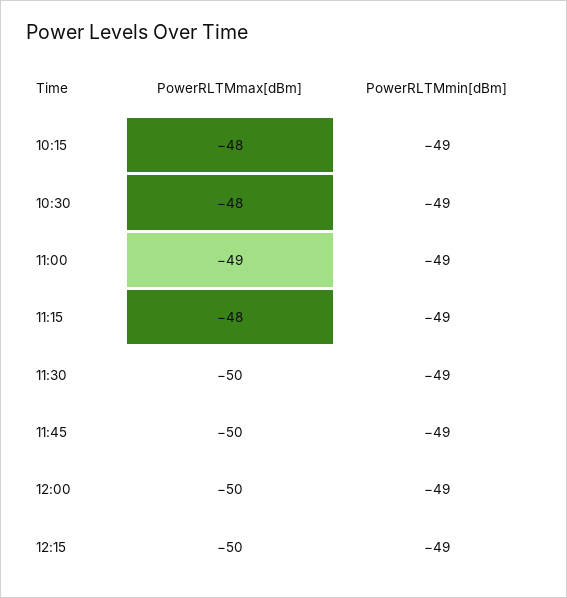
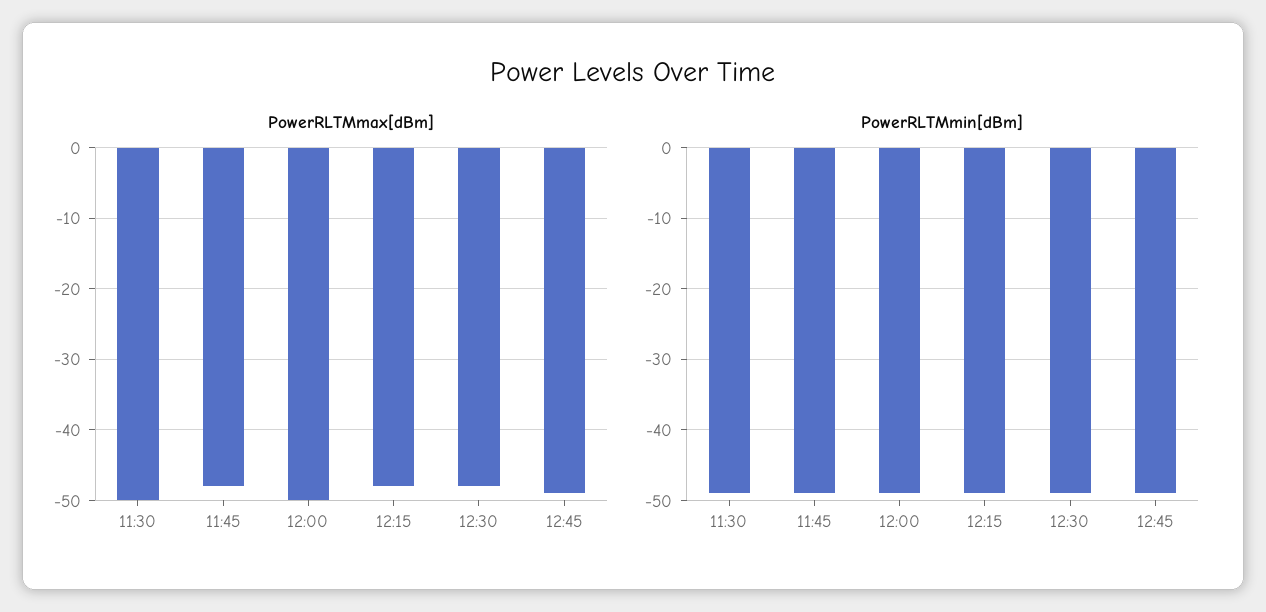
PowerRLTMmax[dBm], 10:15: -48 -> none
PowerRLTMmin[dBm], 10:15: -49 -> none
PowerRLTMmax[dBm], 10:30: -48 -> none
PowerRLTMmin[dBm], 10:30: -49 -> none
PowerRLTMmax[dBm], 11:00: -49 -> none
PowerRLTMmin[dBm], 11:00: -49 -> none
PowerRLTMmax[dBm], 11:15: -48 -> none
PowerRLTMmin[dBm], 11:15: -49 -> none
PowerRLTMmax[dBm], 11:45: -50 -> -48
PowerRLTMmax[dBm], 12:15: -50 -> -48
PowerRLTMmax[dBm], 12:30: none -> -48
PowerRLTMmax[dBm], 12:45: none -> -49
PowerRLTMmin[dBm], 12:30: none -> -49
PowerRLTMmin[dBm], 12:45: none -> -49

